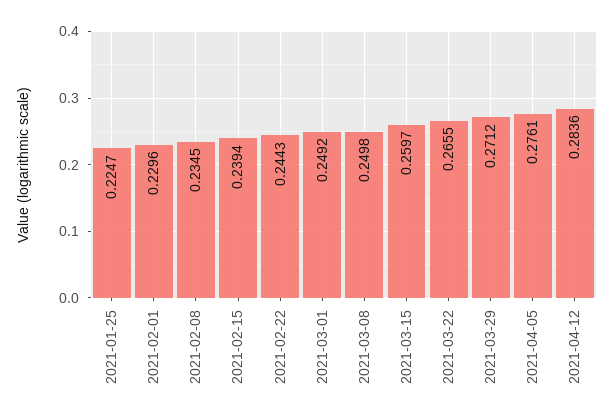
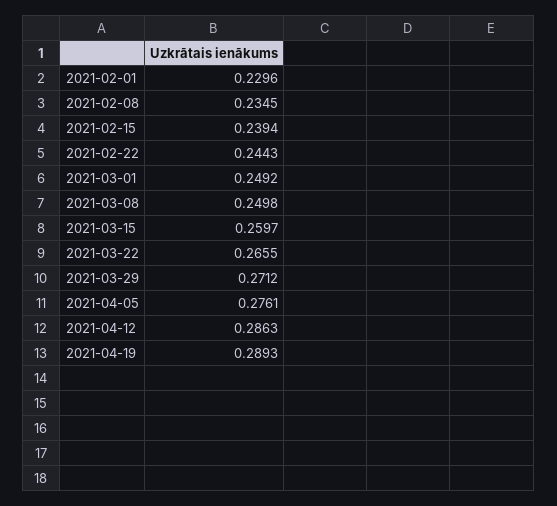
2021-01-25: 0.2247 -> none
2021-04-12: 0.2836 -> 0.2863
2021-04-19: none -> 0.2893

